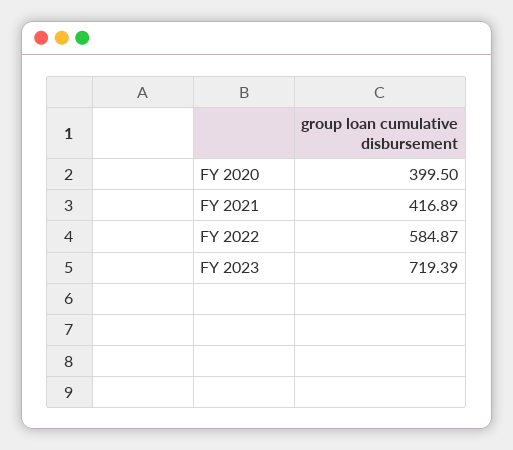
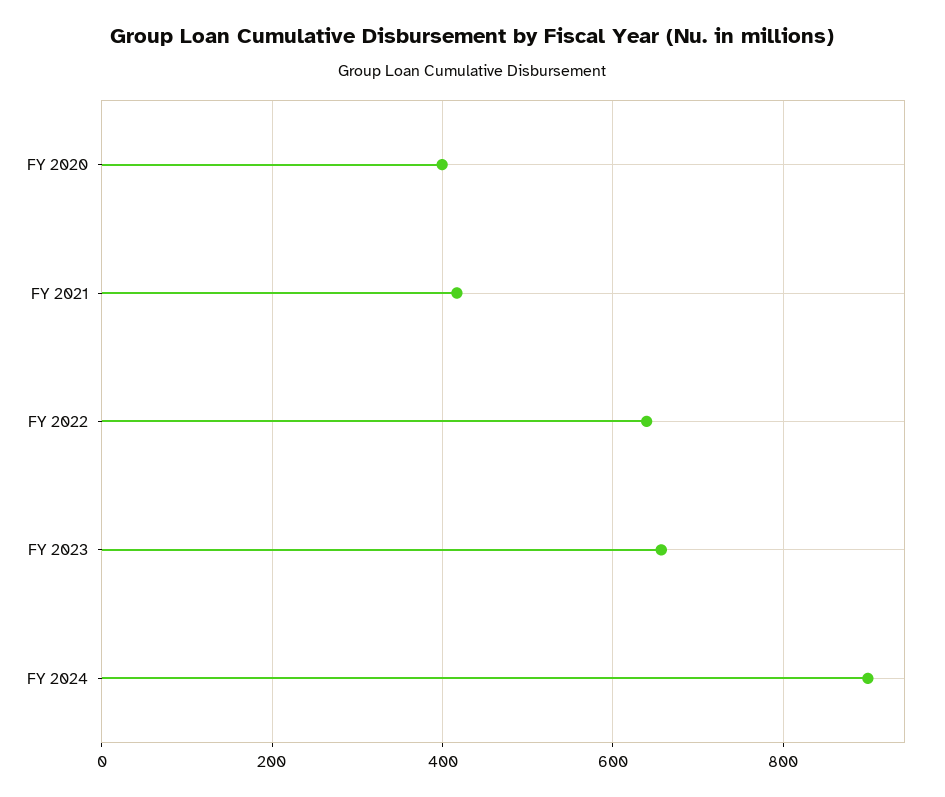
FY 2022: 584.87 -> 640
FY 2023: 719.39 -> 660
FY 2024: none -> 900

